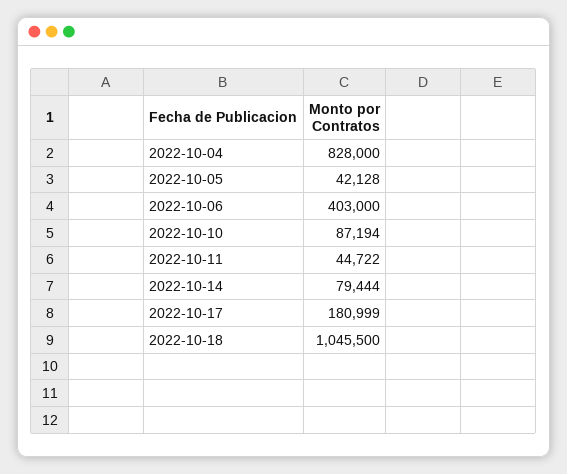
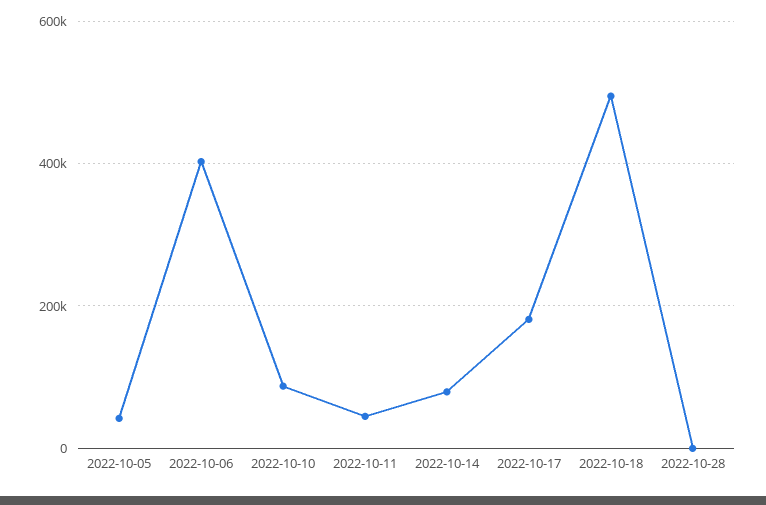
2022-10-04: 828000 -> none
2022-10-18: 1045500 -> 500000
2022-10-28: none -> 0

